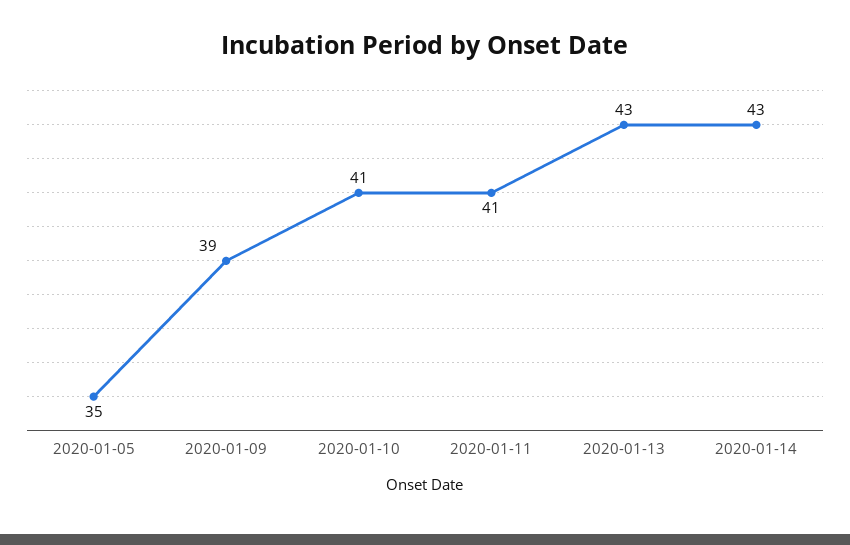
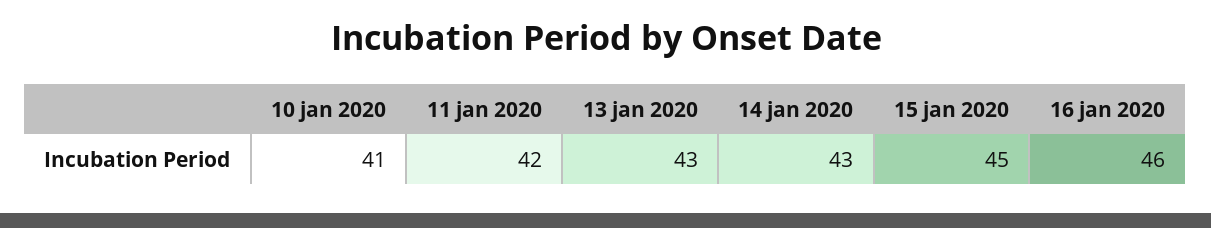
2020-01-05: 35 -> none
2020-01-09: 39 -> none
2020-01-11: 41 -> 42
15 jan 2020: none -> 45
16 jan 2020: none -> 46

